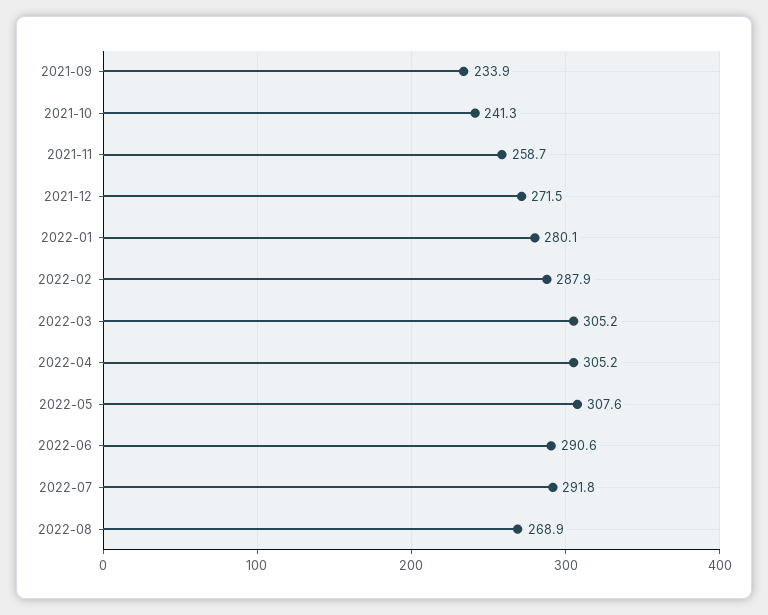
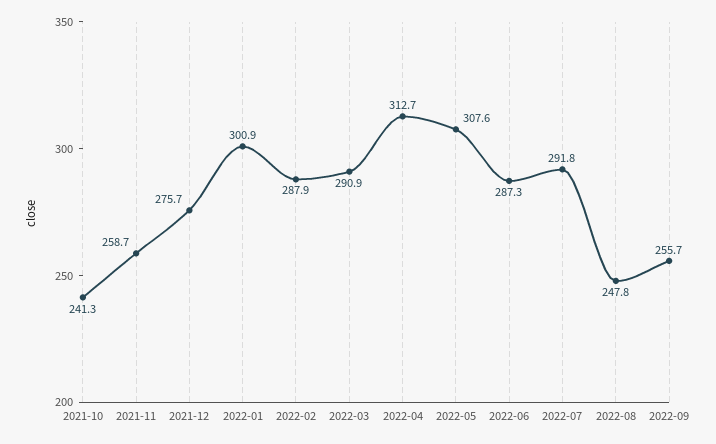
2021-09: 233.9 -> none
2021-12: 271.5 -> 275.7
2022-01: 280.1 -> 300.9
2022-03: 305.2 -> 290.9
2022-04: 305.2 -> 312.7
2022-06: 290.6 -> 287.3
2022-08: 268.9 -> 247.8
2022-09: none -> 255.7

